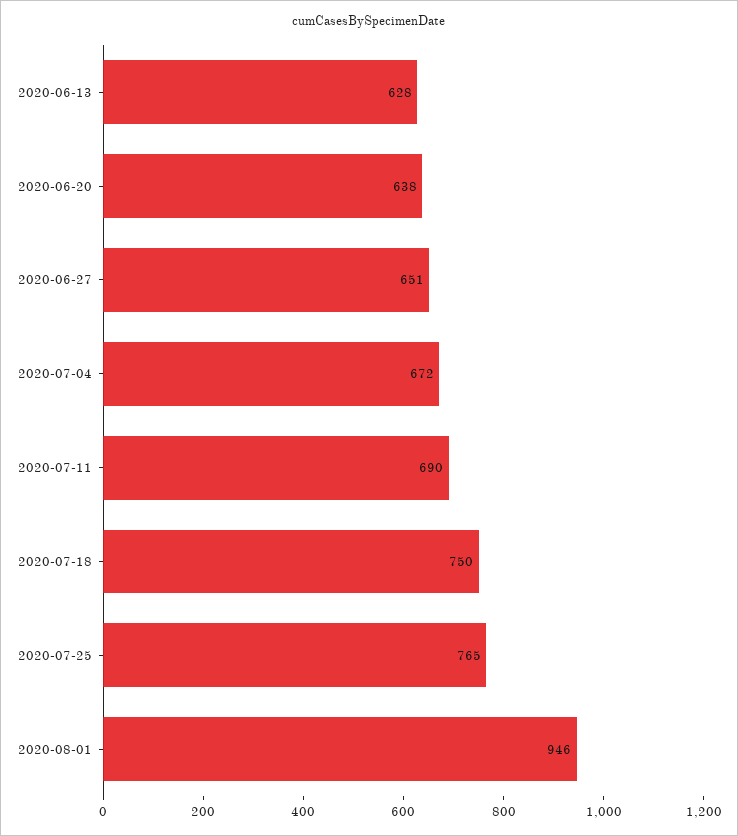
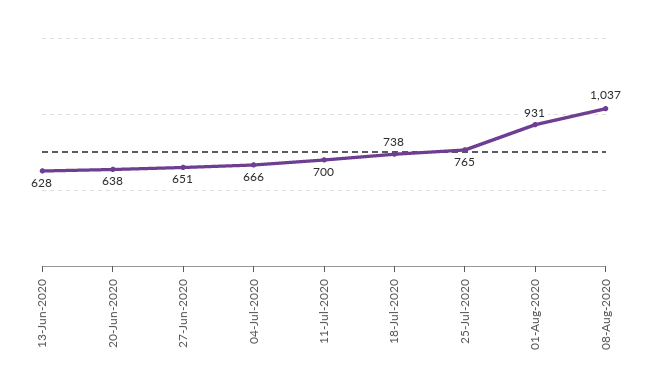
2020-07-04: 672 -> 666
2020-07-11: 690 -> 700
2020-07-18: 750 -> 738
2020-08-01: 946 -> 931
08-Aug-2020: none -> 1037

